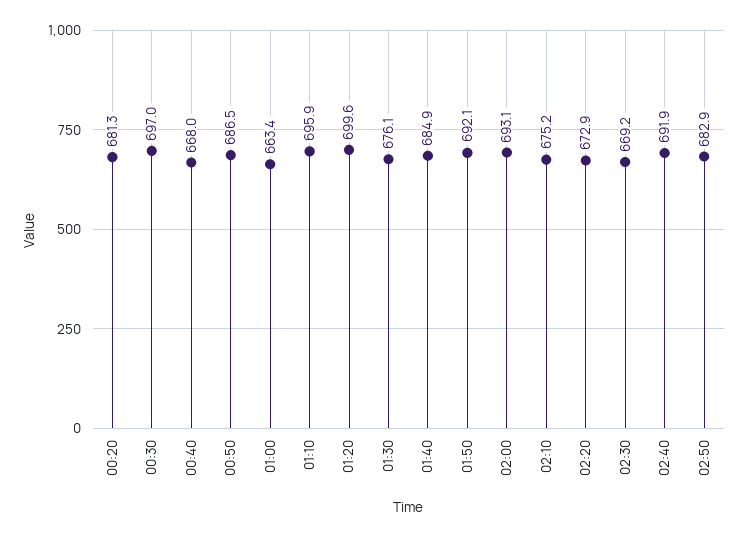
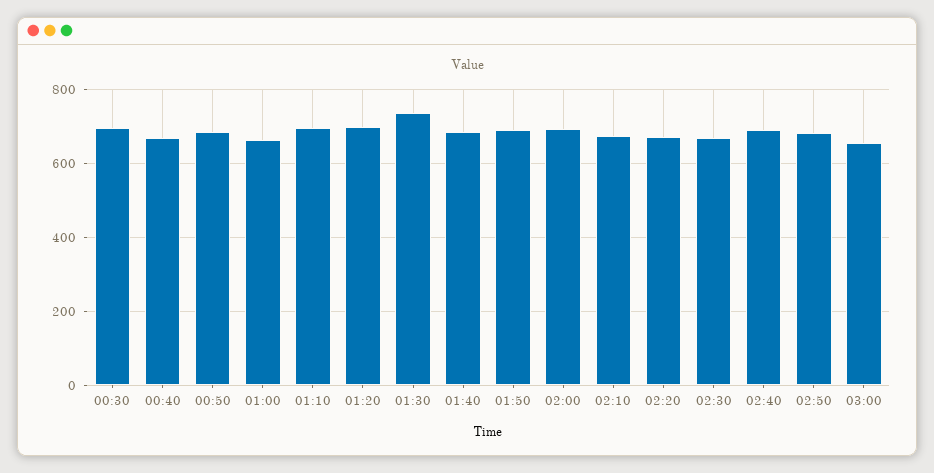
00:20: 681.3 -> none
01:30: 676.1 -> 740
03:00: none -> 660

